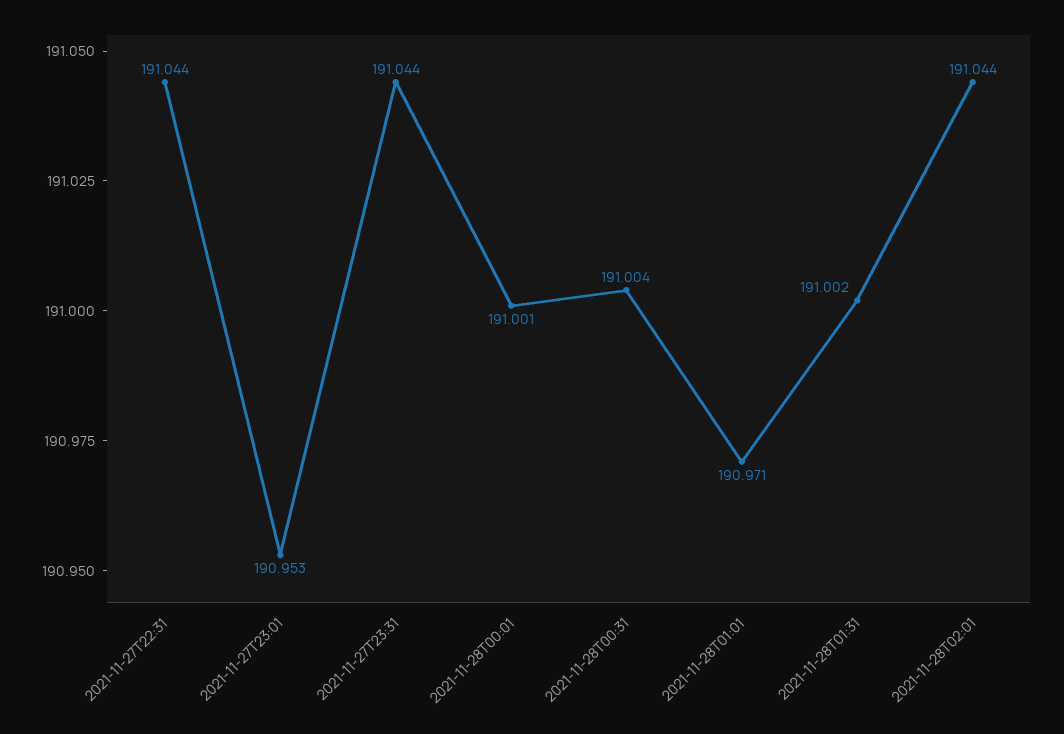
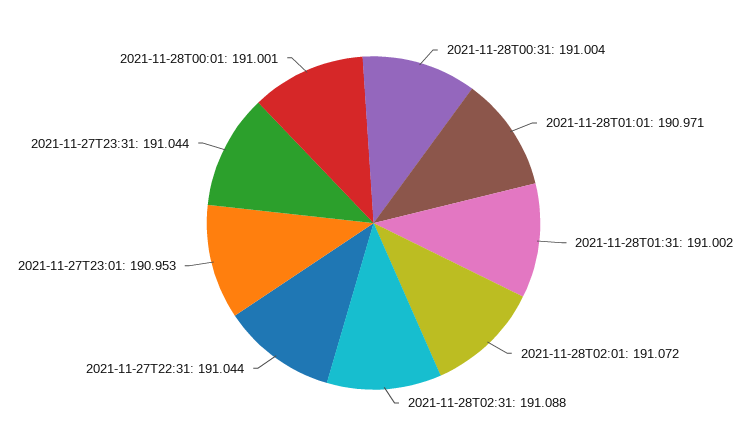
2021-11-28T02:01: 191.044 -> 191.072
2021-11-28T02:31: none -> 191.088

